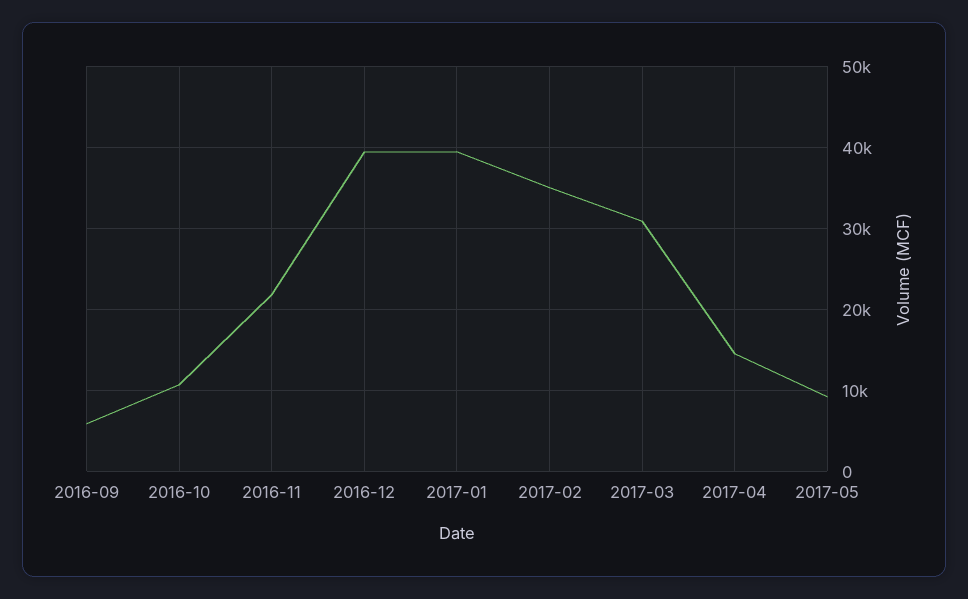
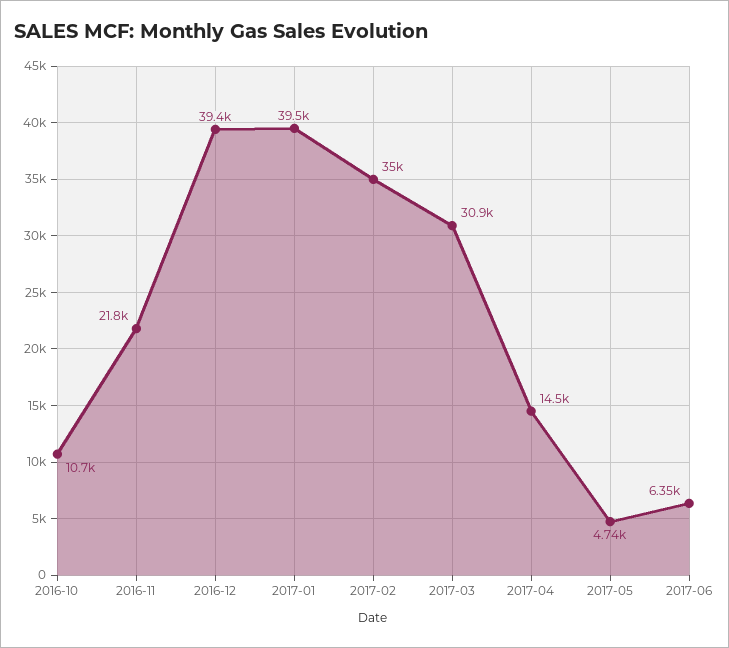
2016-09: 6000 -> none
2017-05: 9000 -> 4740
2017-06: none -> 6350

